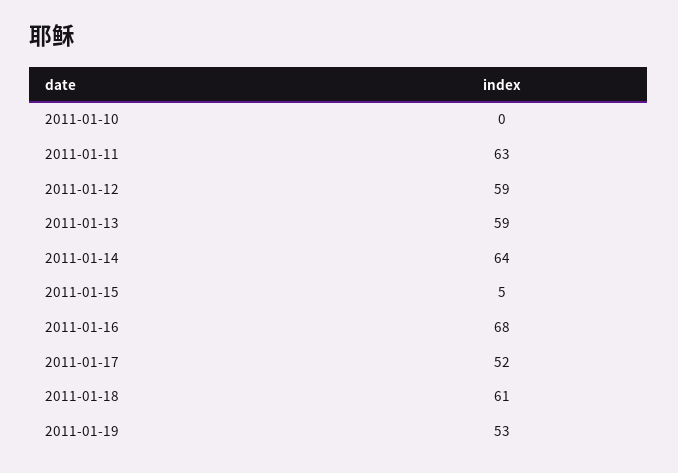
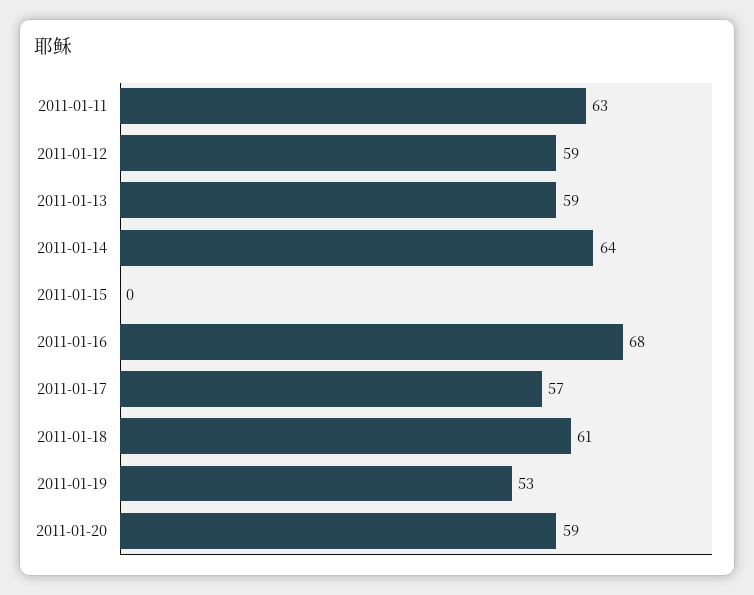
2011-01-10: 0 -> none
2011-01-15: 5 -> 0
2011-01-17: 52 -> 57
2011-01-20: none -> 59

